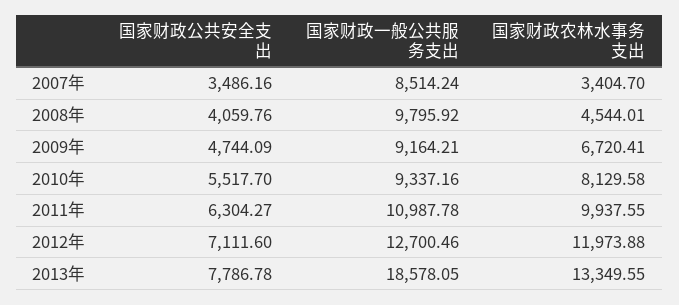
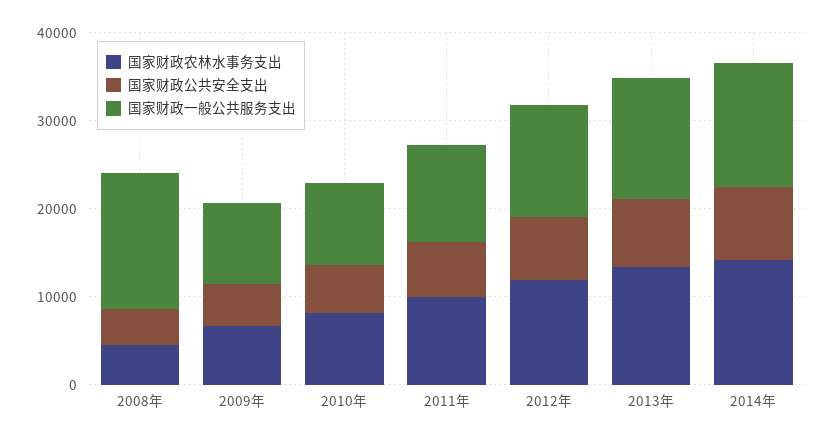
国家财政公共安全支出, 2007年: 3486.16 -> none
国家财政一般公共服务支出, 2007年: 8514.24 -> none
国家财政农林水事务支出, 2007年: 3404.7 -> none
国家财政一般公共服务支出, 2008年: 9795.92 -> 16000
国家财政一般公共服务支出, 2013年: 18578.05 -> 14000
国家财政农林水事务支出, 2014年: none -> 14000
国家财政公共安全支出, 2014年: none -> 8000
国家财政一般公共服务支出, 2014年: none -> 14000

